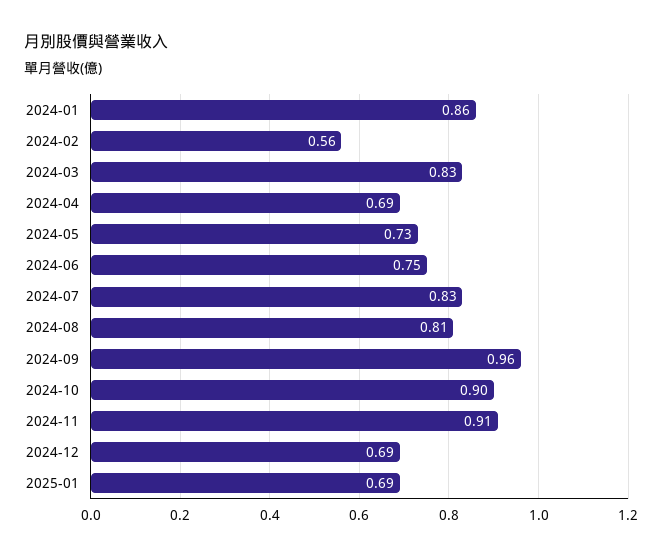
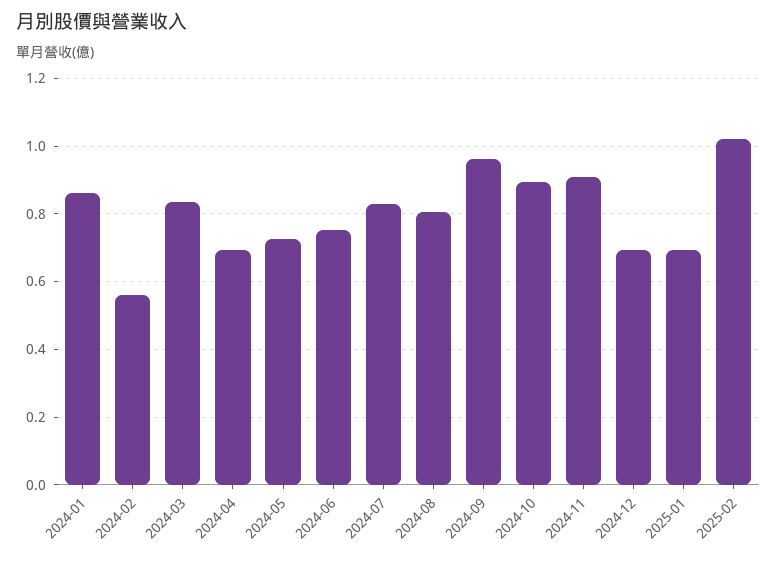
2025-02: none -> 1.02

